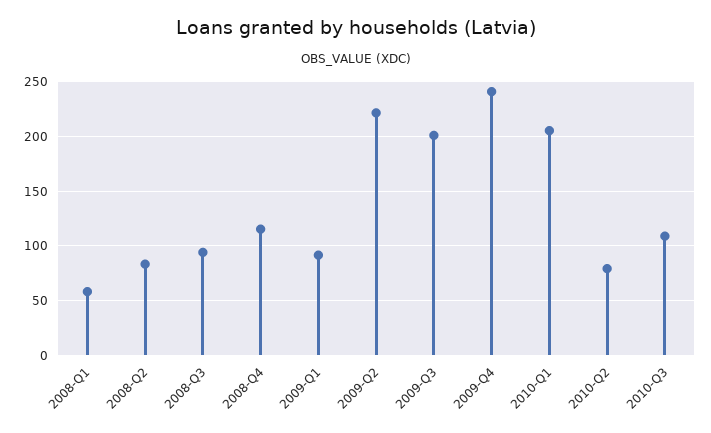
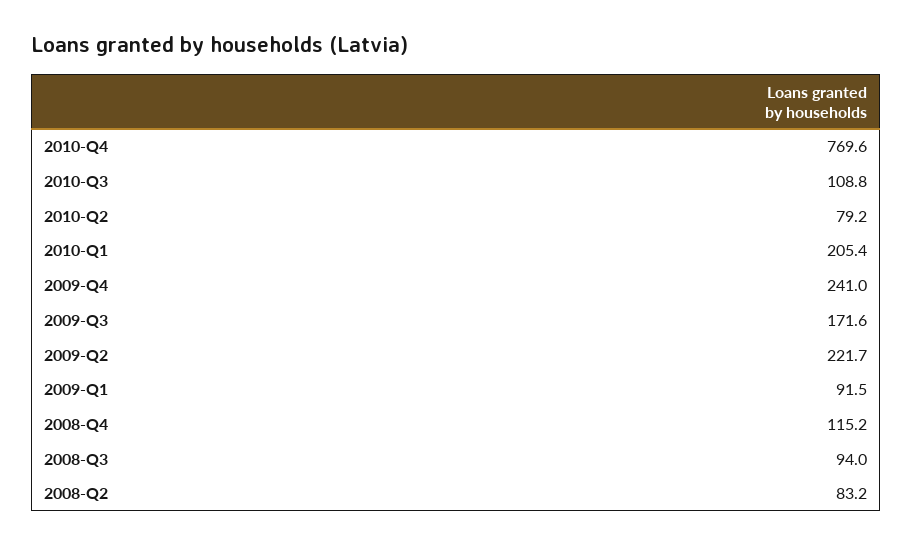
2008-Q1: 60 -> none
2009-Q3: 200 -> 171.6
2010-Q4: none -> 769.6

